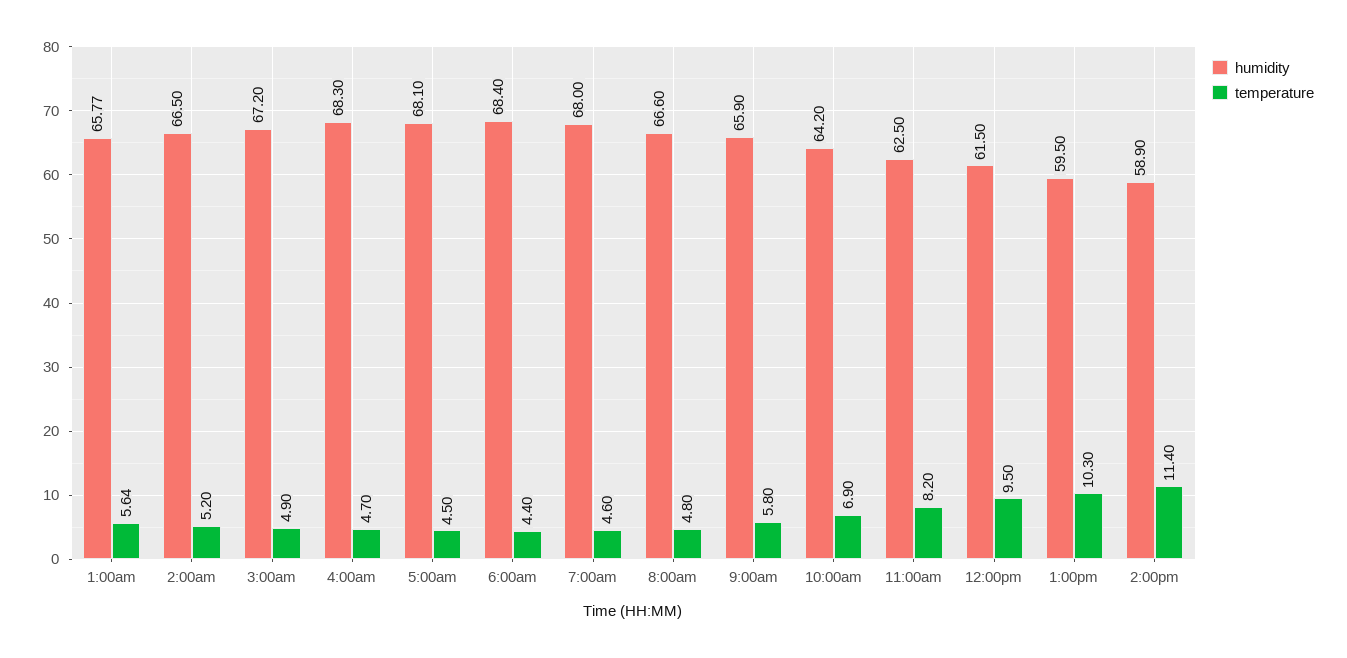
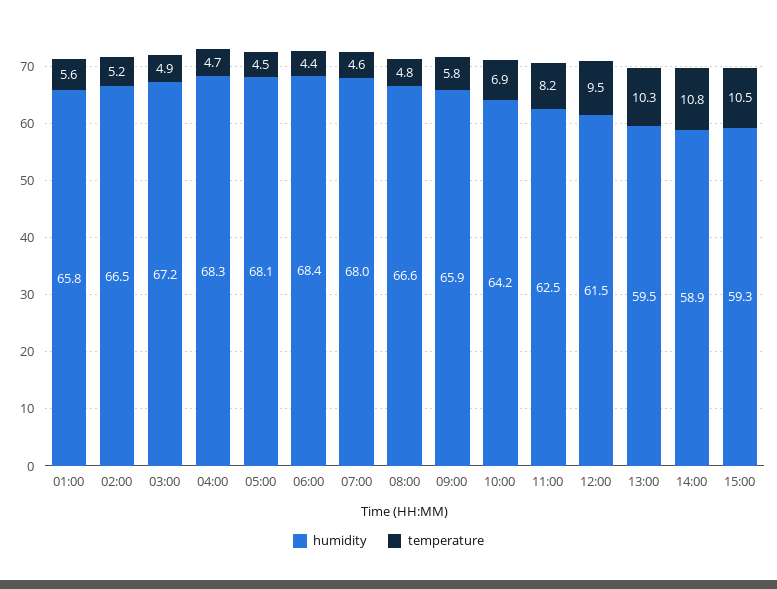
temperature, 2:00pm: 11.4 -> 10.8
humidity, 15:00: none -> 59.3
temperature, 15:00: none -> 10.5

